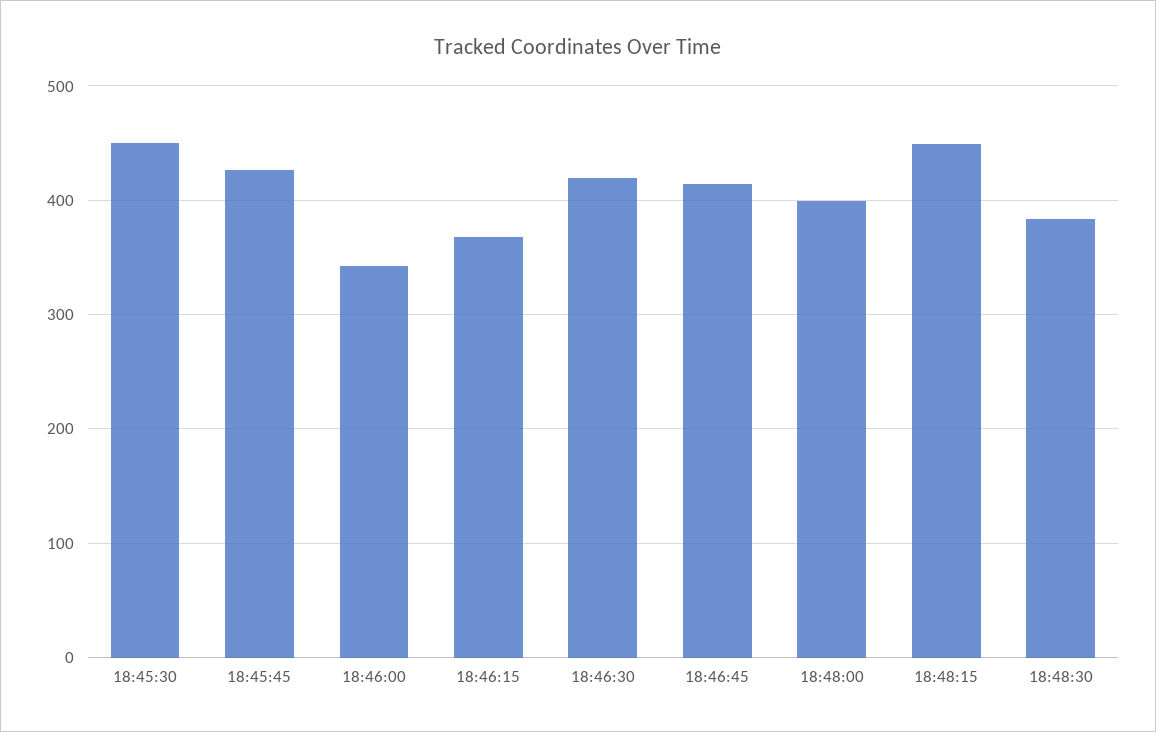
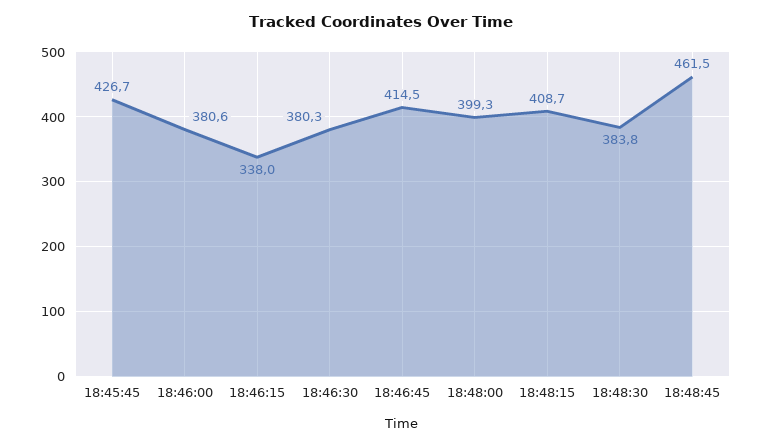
18:45:30: 450 -> none
18:46:00: 340 -> 380.6
18:46:15: 370 -> 338
18:46:30: 420 -> 380.3
18:48:15: 450 -> 408.7
18:48:45: none -> 461.5

